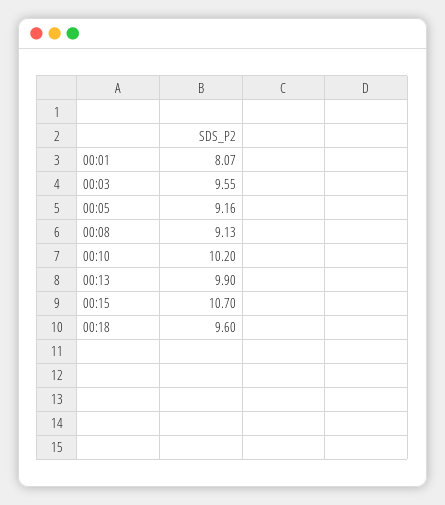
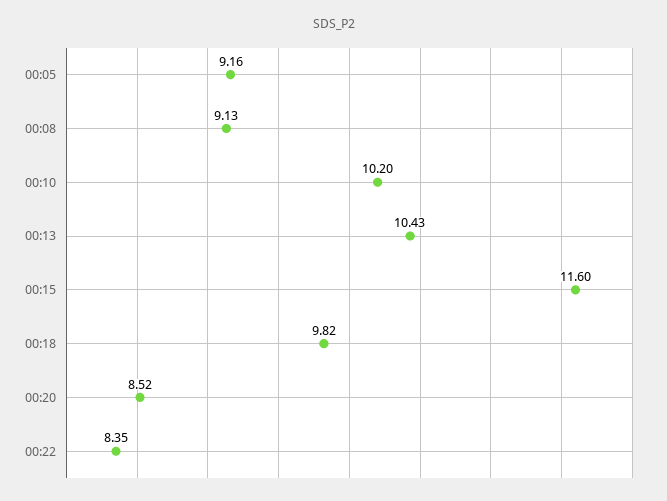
00:01: 8.07 -> none
00:03: 9.55 -> none
00:13: 9.9 -> 10.43
00:15: 10.7 -> 11.6
00:18: 9.6 -> 9.82
00:20: none -> 8.52
00:22: none -> 8.35

